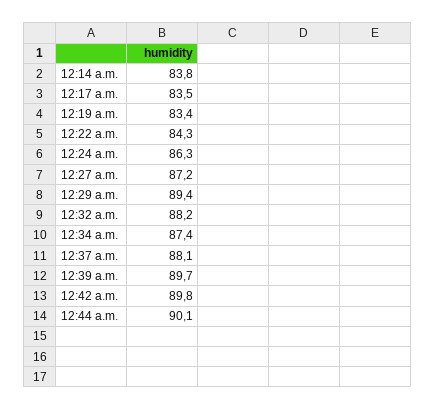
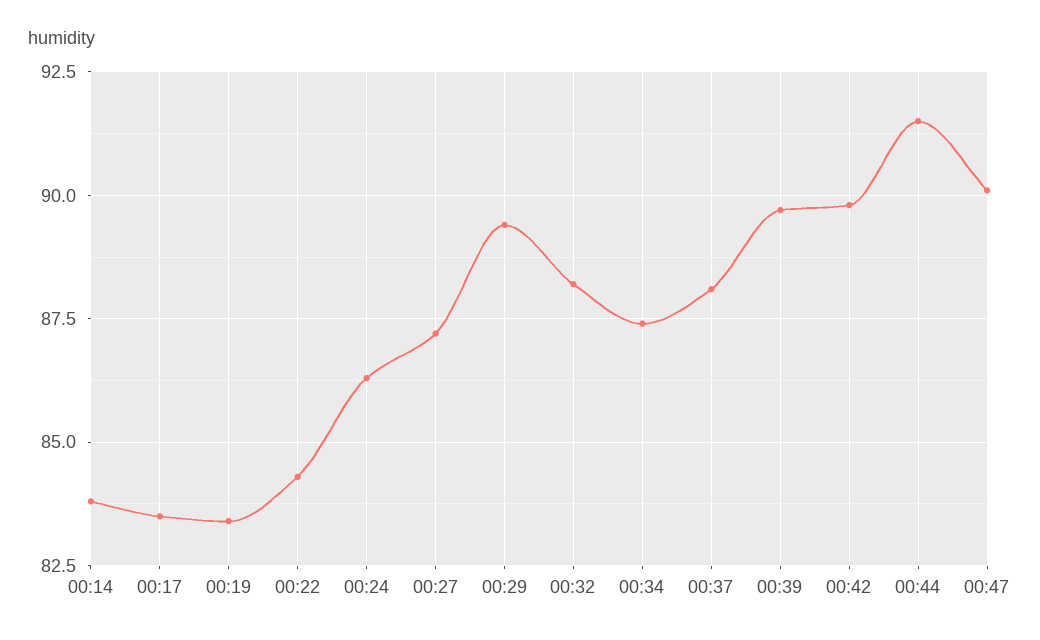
12:44 a.m.: 90.1 -> 91.5
00:47: none -> 90

